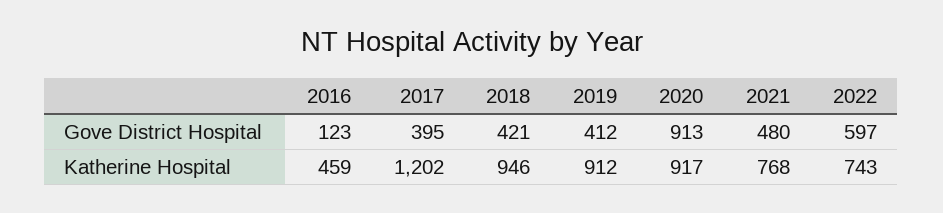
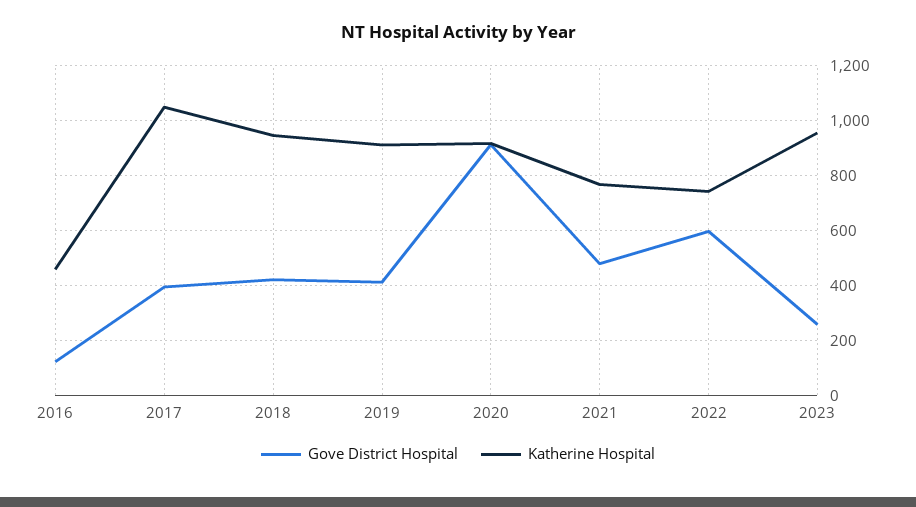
Katherine Hospital, 2017: 1202 -> 1050
Gove District Hospital, 2023: none -> 250
Katherine Hospital, 2023: none -> 950

